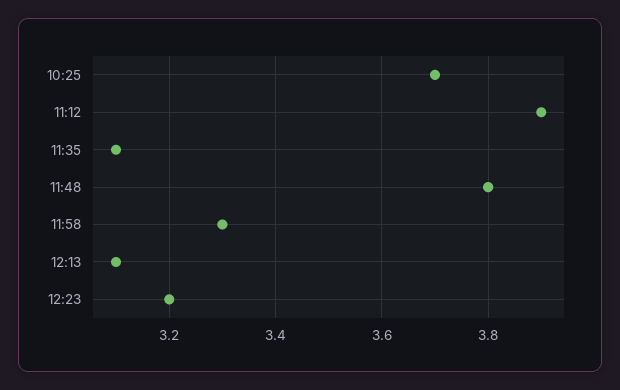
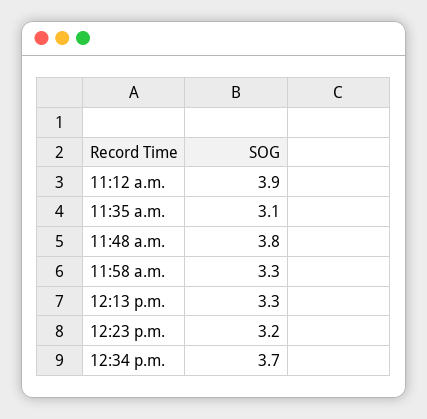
10:25: 3.7 -> none
12:13: 3.1 -> 3.3
12:34 p.m.: none -> 3.7

